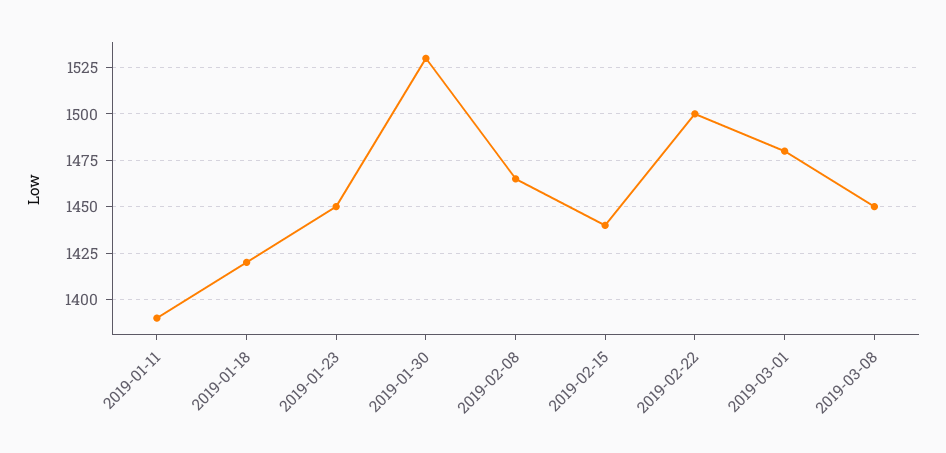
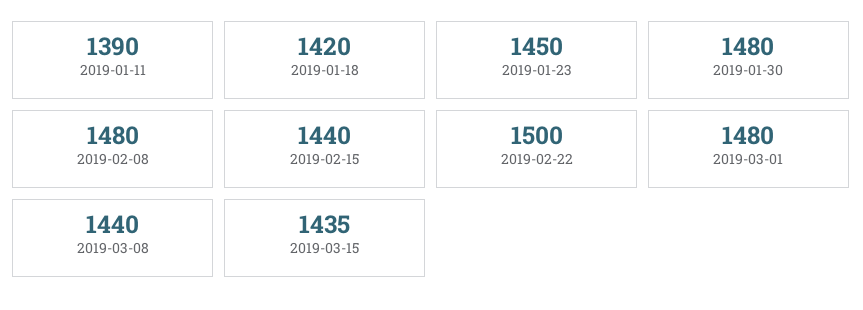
2019-01-30: 1530 -> 1480
2019-02-08: 1465 -> 1480
2019-03-08: 1450 -> 1440
2019-03-15: none -> 1435

